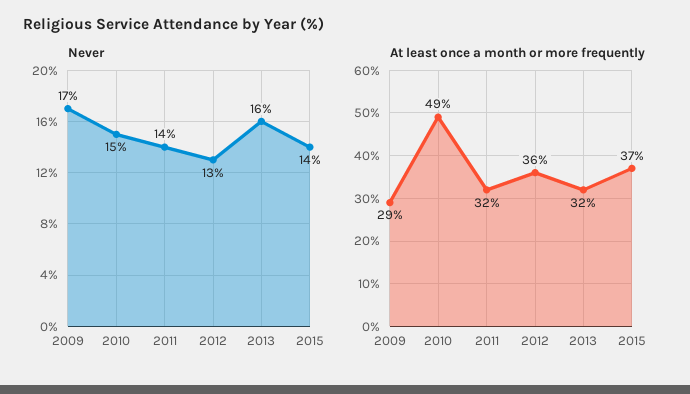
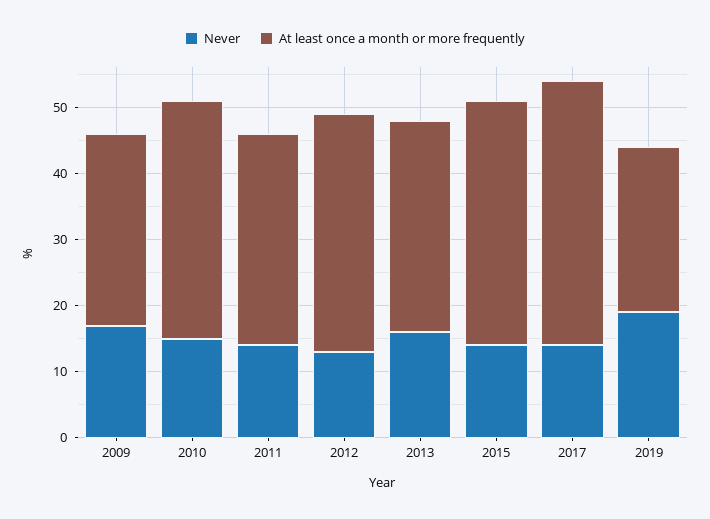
At least once a month or more frequently, 2010: 49 -> 35
Never, 2017: none -> 15
At least once a month or more frequently, 2017: none -> 40
Never, 2019: none -> 20
At least once a month or more frequently, 2019: none -> 25

